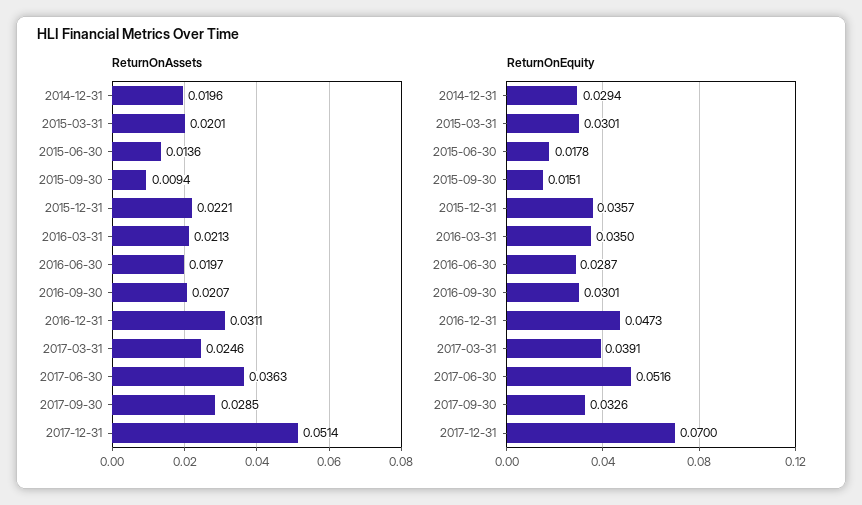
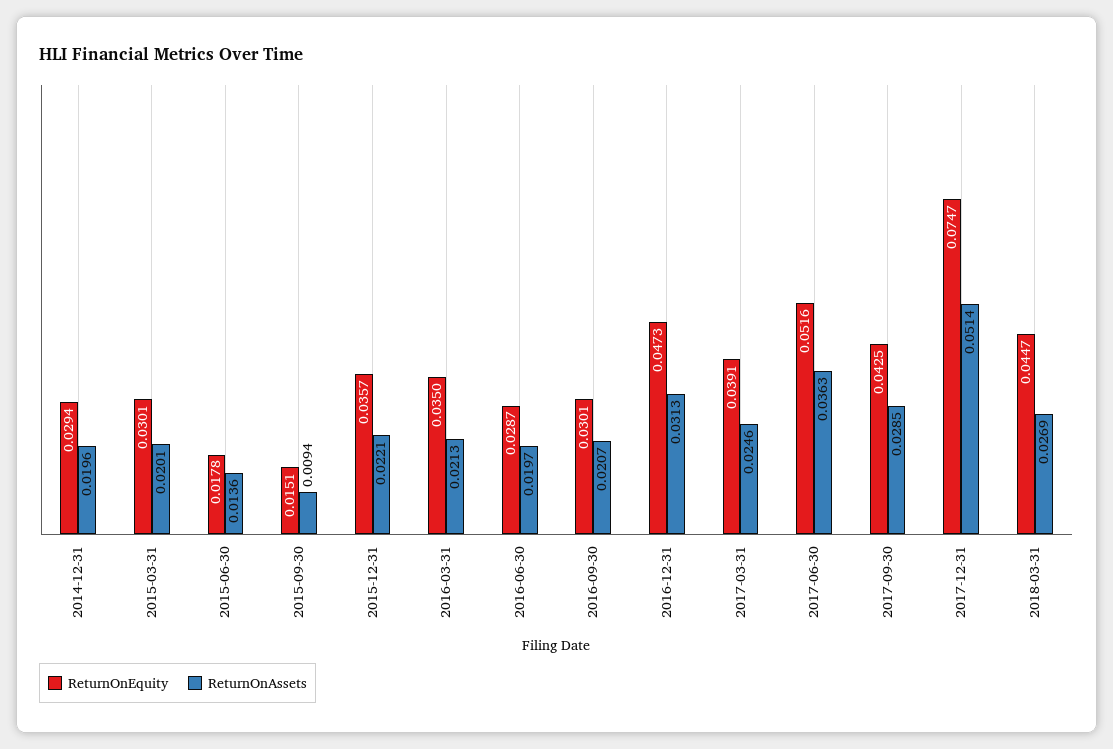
ReturnOnAssets, 2016-12-31: 0.0311 -> 0.0313
ReturnOnEquity, 2017-09-30: 0.0326 -> 0.0425
ReturnOnEquity, 2017-12-31: 0.07 -> 0.0747
ReturnOnEquity, 2018-03-31: none -> 0.0447
ReturnOnAssets, 2018-03-31: none -> 0.0269

